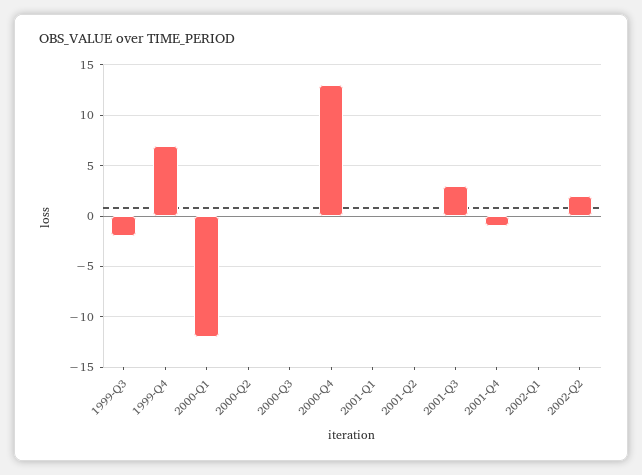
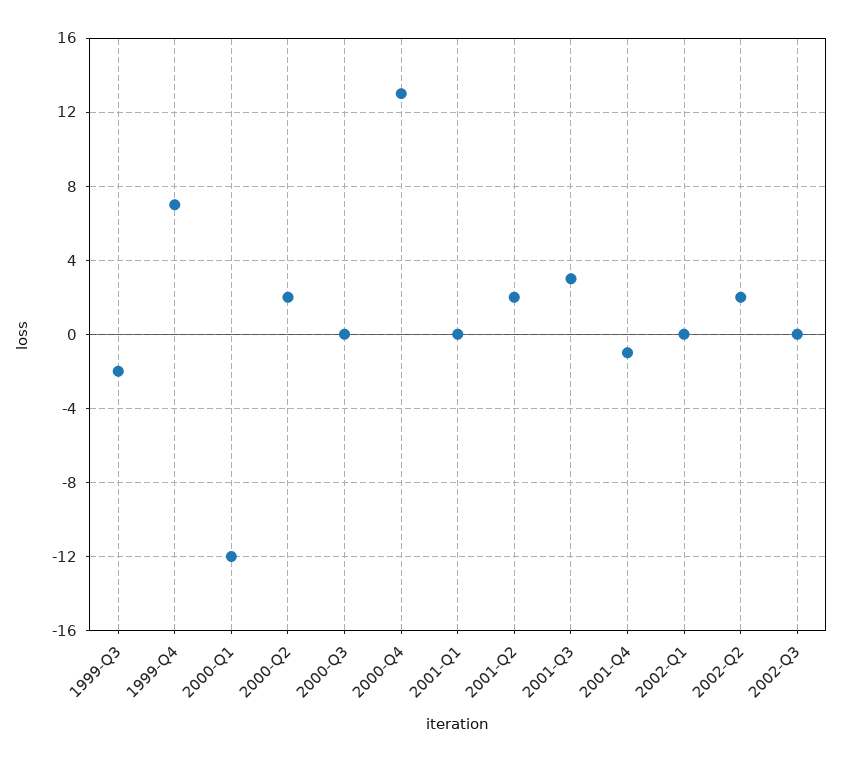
2000-Q2: 0 -> 2
2001-Q2: 0 -> 2
2002-Q3: none -> 0

